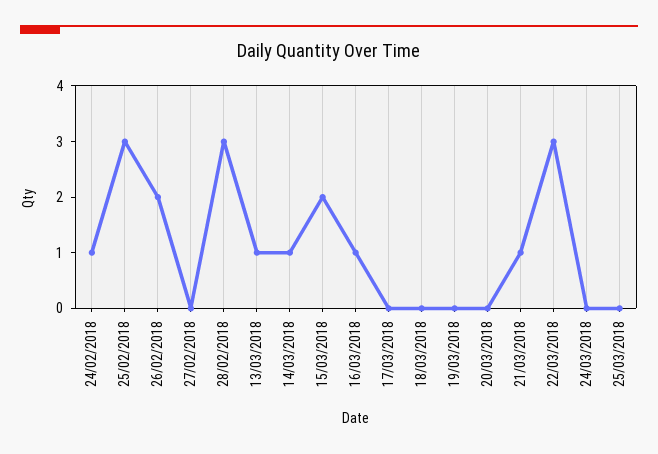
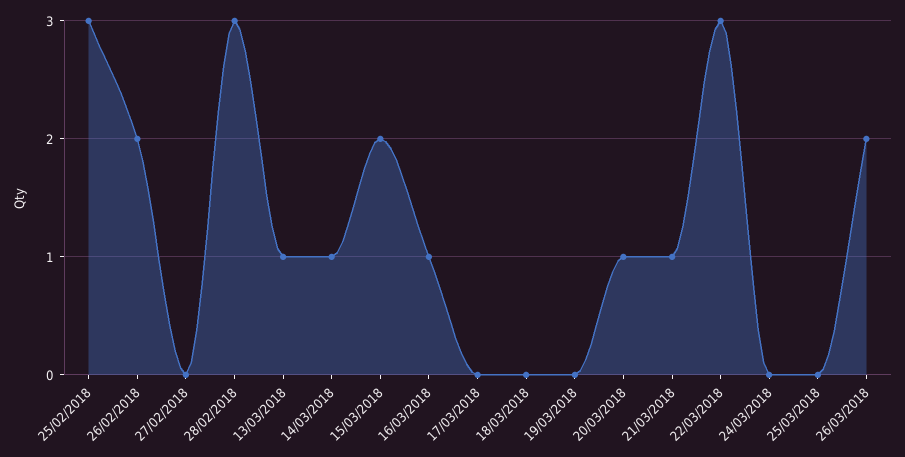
24/02/2018: 1 -> none
20/03/2018: 0 -> 1
26/03/2018: none -> 2

